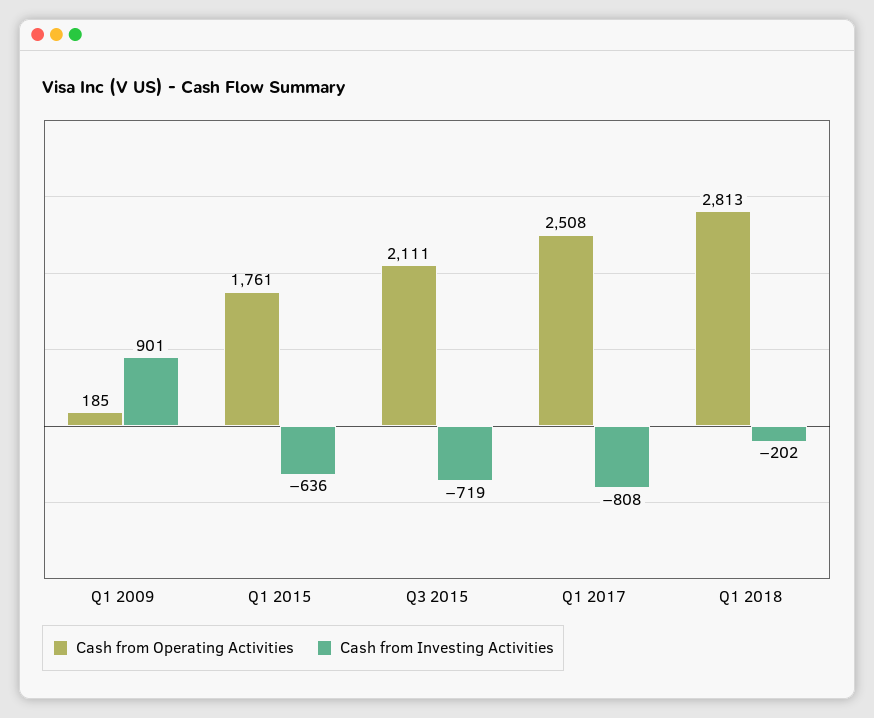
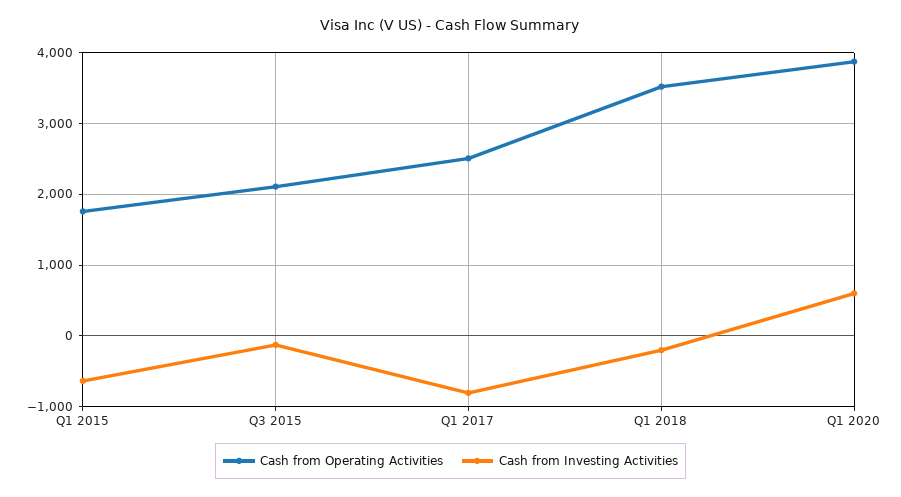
Cash from Operating Activities, Q1 2009: 185 -> none
Cash from Investing Activities, Q1 2009: 901 -> none
Cash from Investing Activities, Q3 2015: -719 -> -100
Cash from Operating Activities, Q1 2018: 2813 -> 3500
Cash from Operating Activities, Q1 2020: none -> 3900
Cash from Investing Activities, Q1 2020: none -> 600

